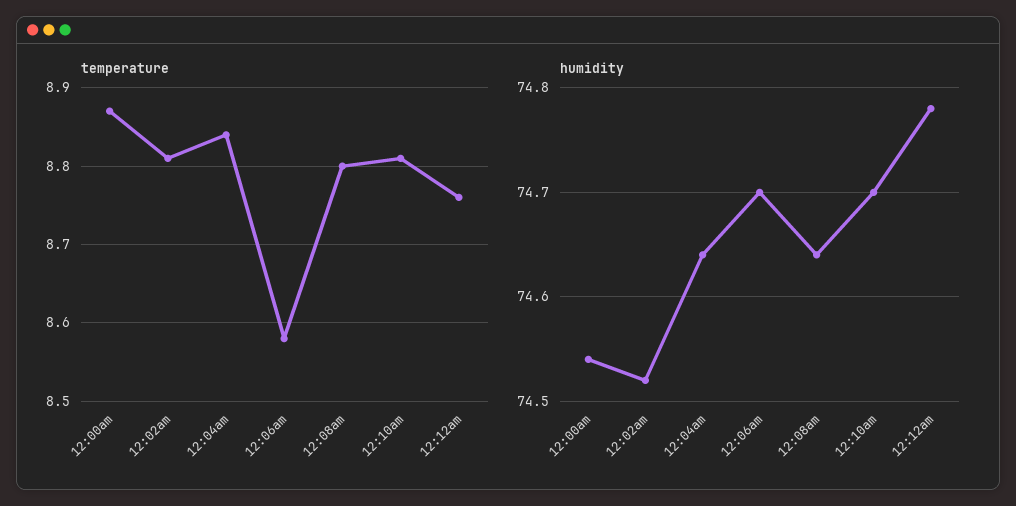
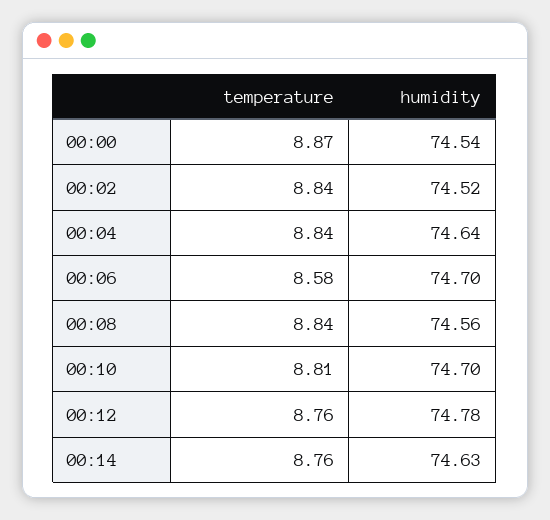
temperature, 12:02am: 8.81 -> 8.84
temperature, 12:08am: 8.8 -> 8.84
humidity, 12:08am: 74.64 -> 74.56
temperature, 00:14: none -> 8.76
humidity, 00:14: none -> 74.63

